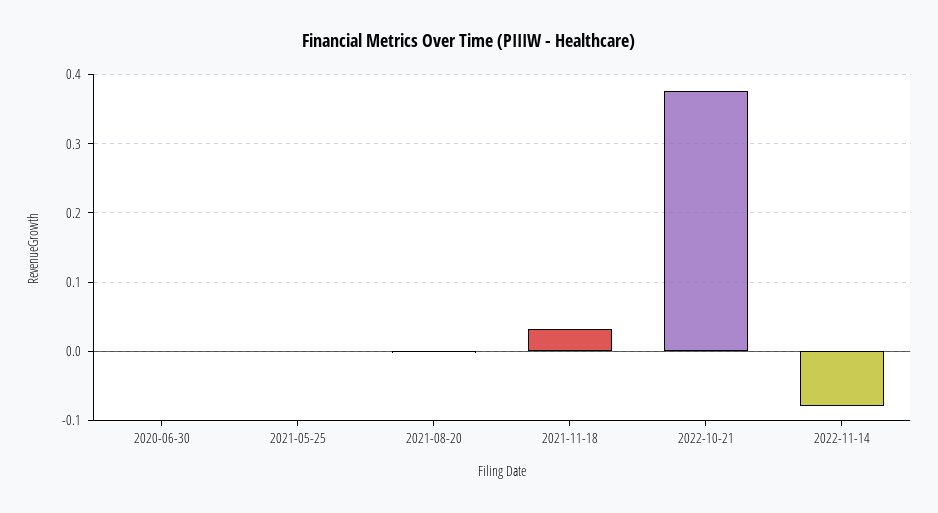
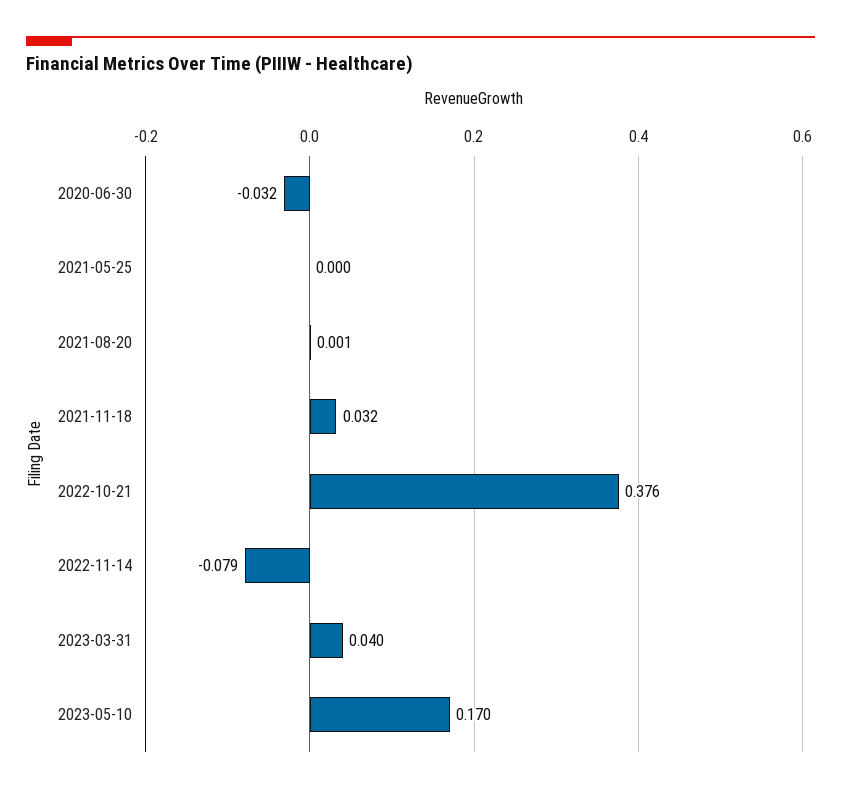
2020-06-30: 0 -> -0.032
2023-03-31: none -> 0.04
2023-05-10: none -> 0.17

